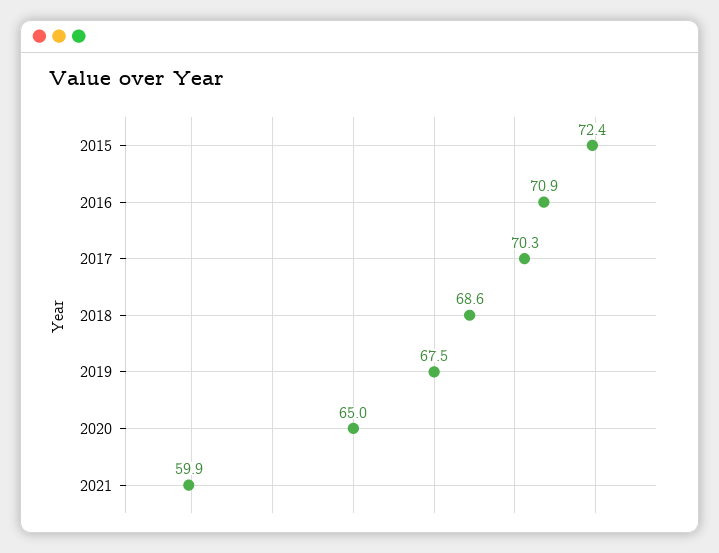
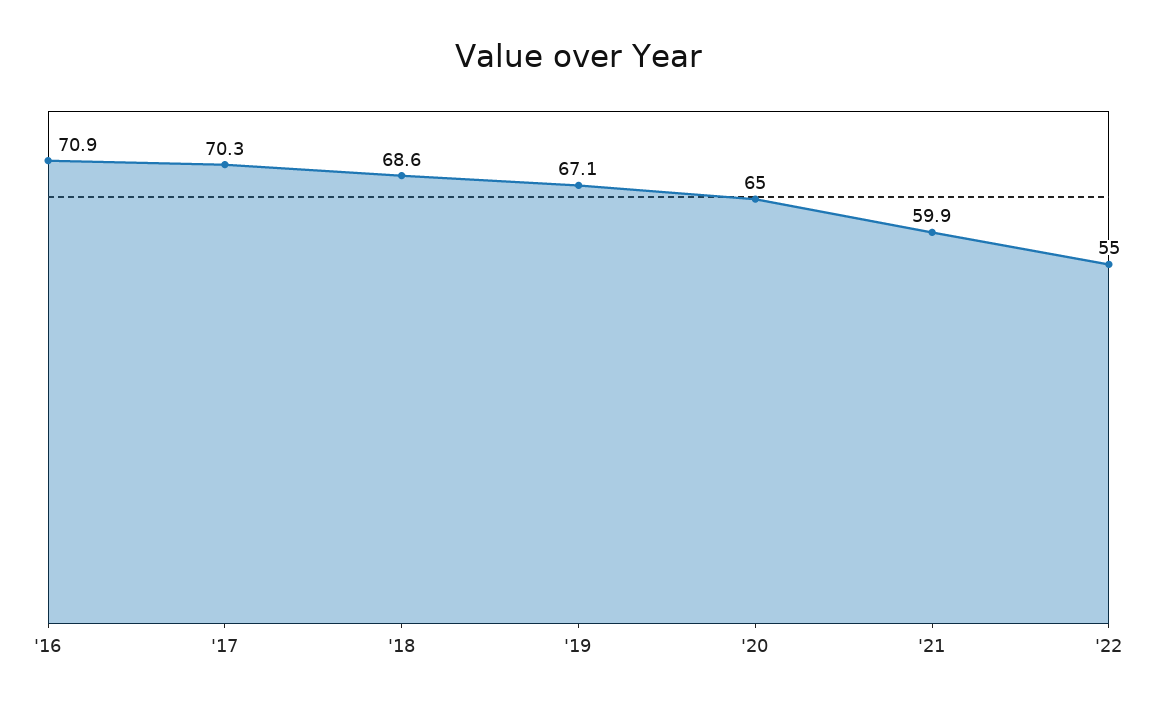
2015: 72.4 -> none
2019: 67.5 -> 67.1
'22: none -> 55

